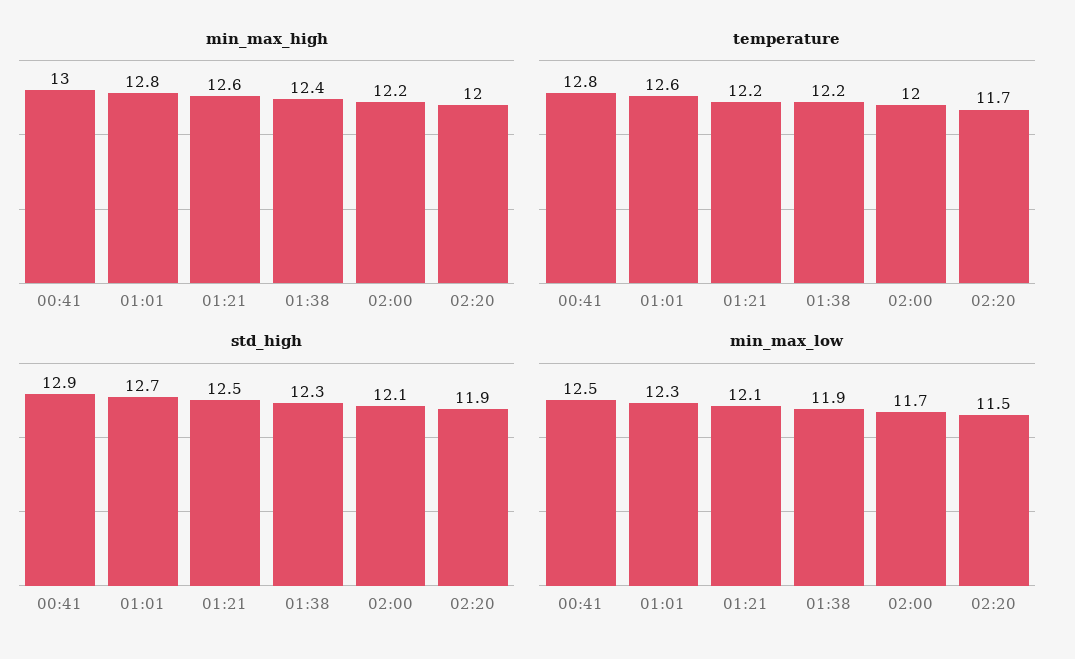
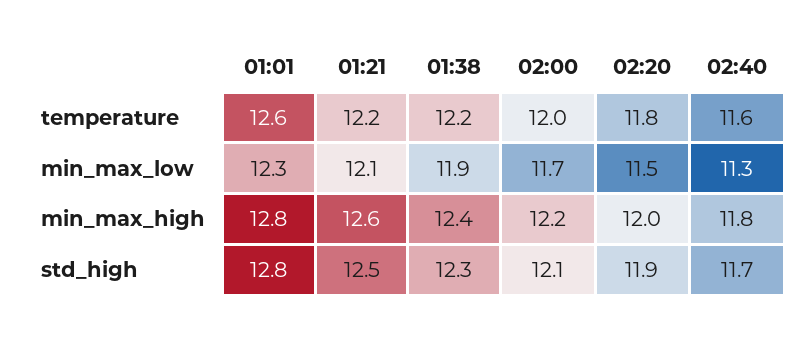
min_max_high, 00:41: 13 -> none
temperature, 00:41: 12.8 -> none
temperature, 02:20: 11.7 -> 11.8
std_high, 00:41: 12.9 -> none
std_high, 01:01: 12.7 -> 12.8
min_max_low, 00:41: 12.5 -> none
temperature, 02:40: none -> 11.6
min_max_low, 02:40: none -> 11.3
min_max_high, 02:40: none -> 11.8
std_high, 02:40: none -> 11.7

